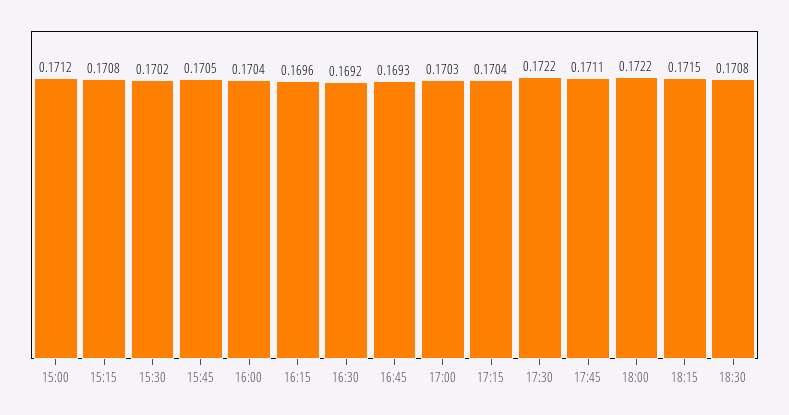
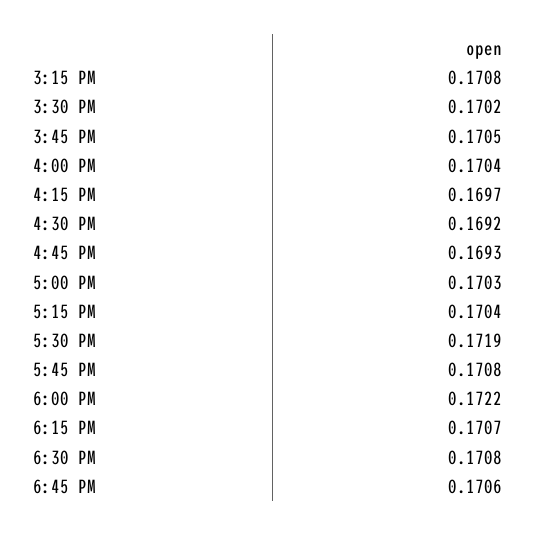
15:00: 0.1712 -> none
16:15: 0.1696 -> 0.1697
17:30: 0.1722 -> 0.1719
17:45: 0.1711 -> 0.1708
18:15: 0.1715 -> 0.1707
6:45 PM: none -> 0.1706

